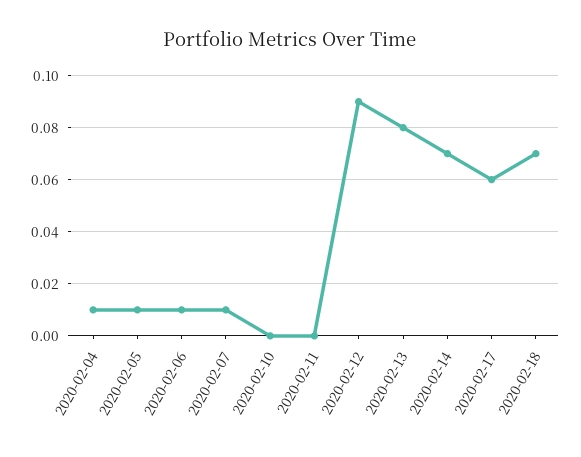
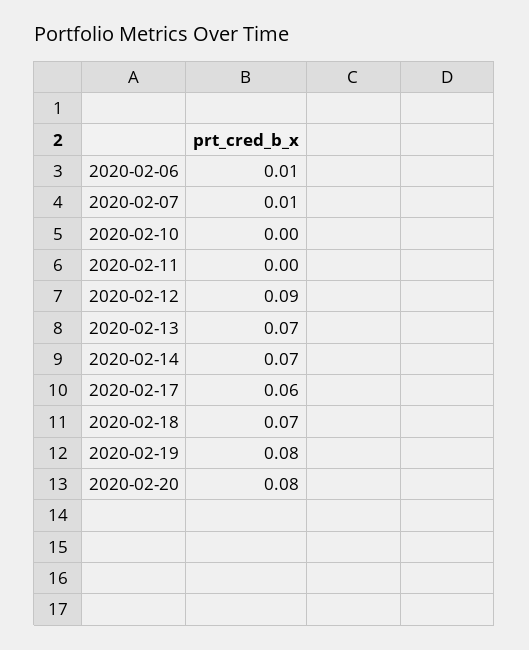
2020-02-04: 0.01 -> none
2020-02-05: 0.01 -> none
2020-02-13: 0.08 -> 0.07
2020-02-19: none -> 0.08
2020-02-20: none -> 0.08

